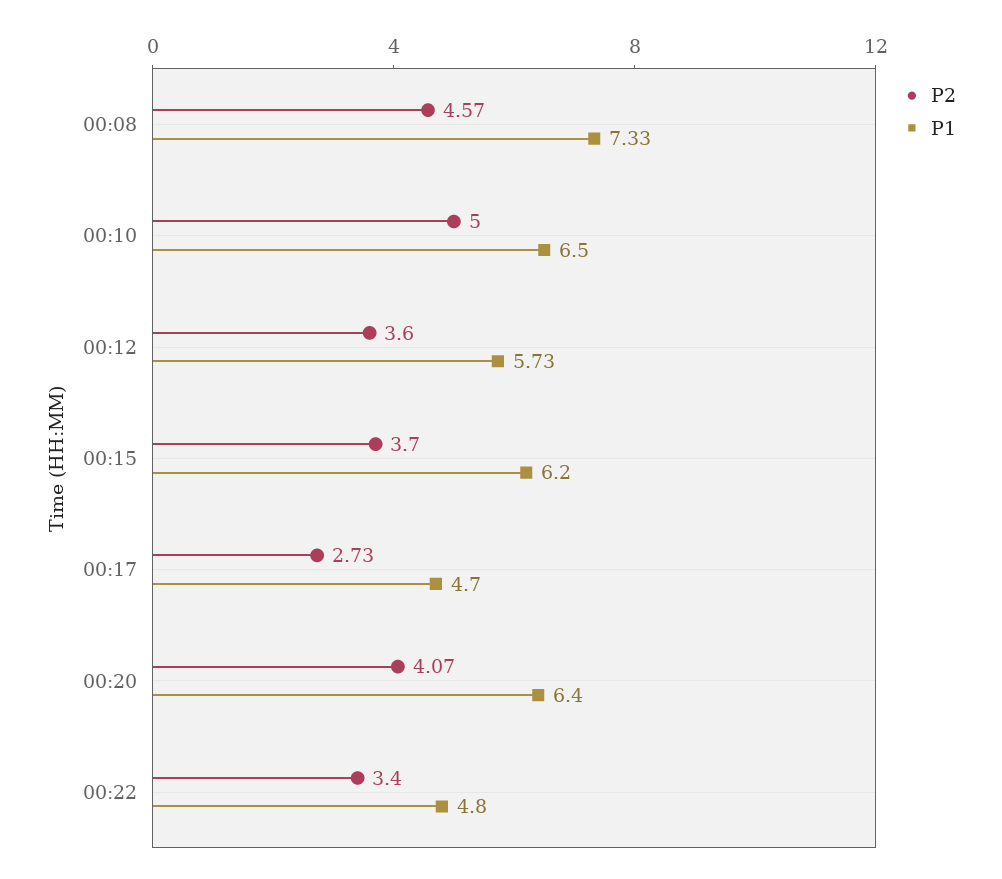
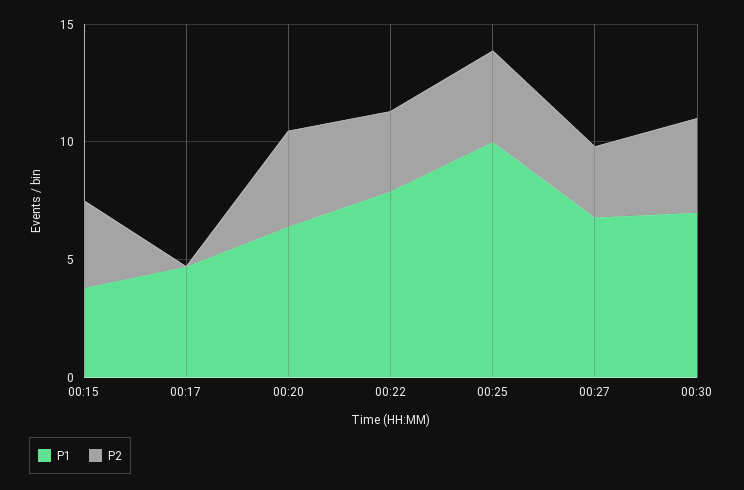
P2, 00:08: 4.57 -> none
P1, 00:08: 7.33 -> none
P2, 00:10: 5 -> none
P1, 00:10: 6.5 -> none
P2, 00:12: 3.6 -> none
P1, 00:12: 5.73 -> none
P1, 00:15: 6.2 -> 4
P2, 00:17: 2.73 -> 0
P1, 00:22: 4.8 -> 8
P1, 00:25: none -> 10
P2, 00:25: none -> 4
P1, 00:27: none -> 7
P2, 00:27: none -> 3
P1, 00:30: none -> 7
P2, 00:30: none -> 4

